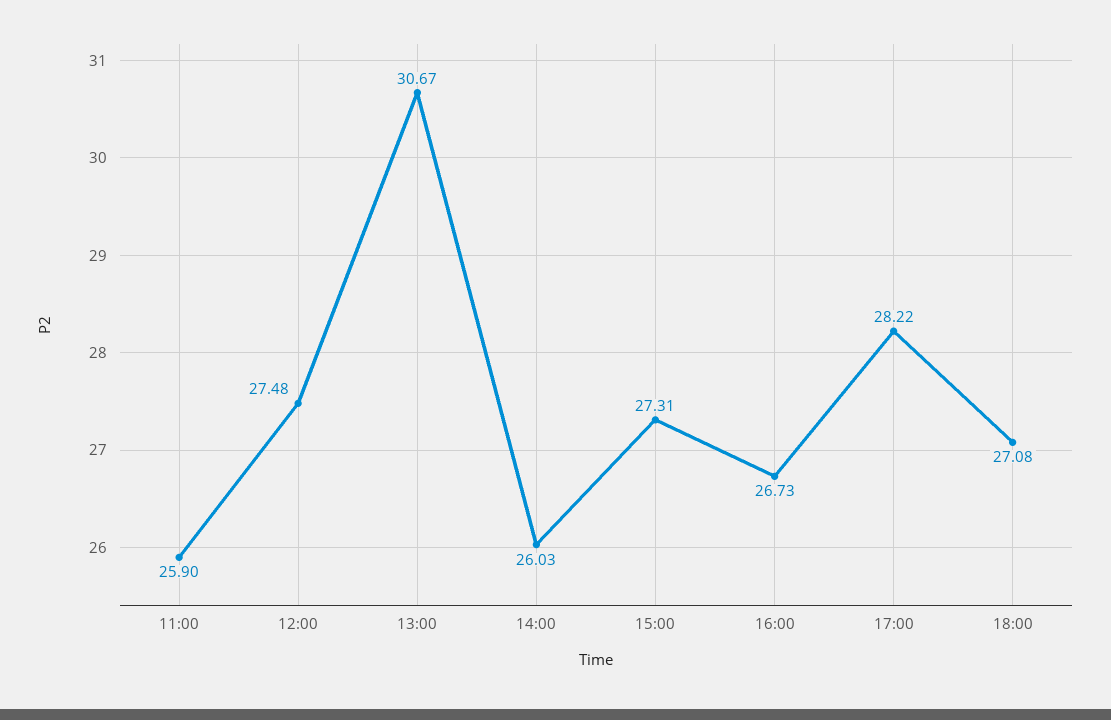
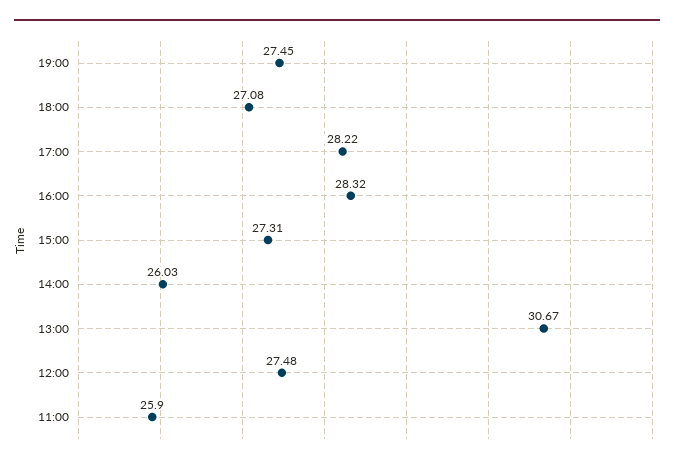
16:00: 26.73 -> 28.32
19:00: none -> 27.45

